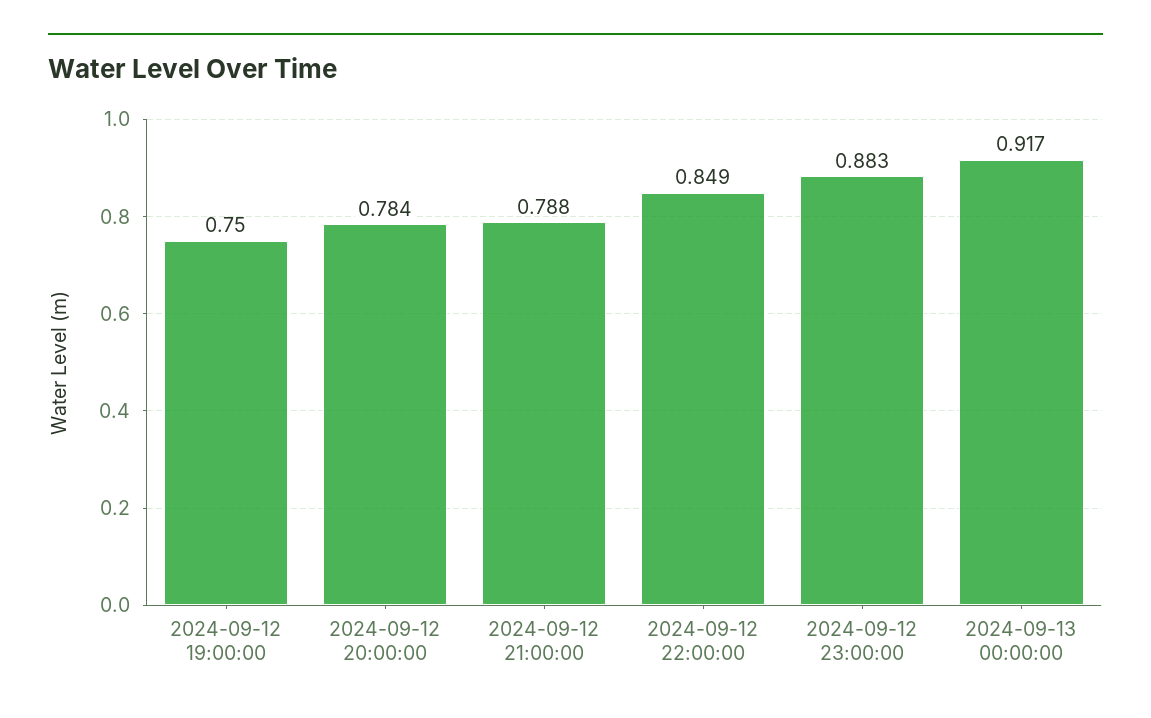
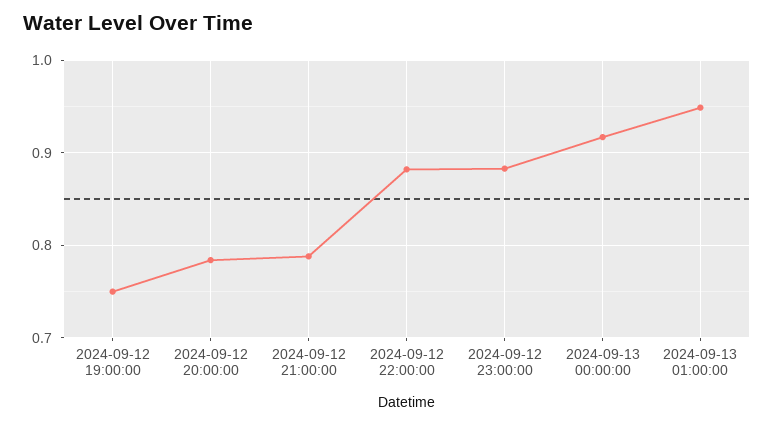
2024-09-12 22:00:00: 0.849 -> 0.88
2024-09-13 01:00:00: none -> 0.95

